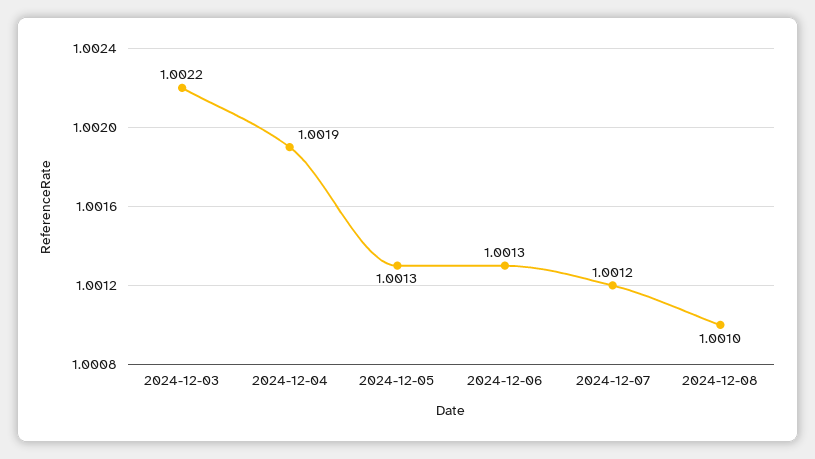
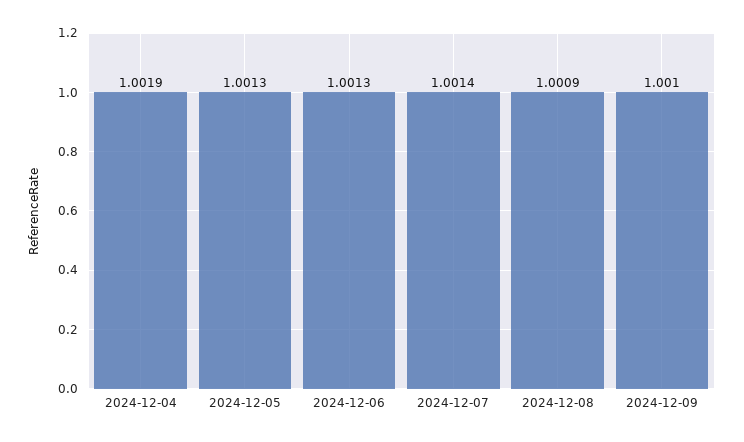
2024-12-03: 1.0022 -> none
2024-12-07: 1.0012 -> 1.0014
2024-12-08: 1.001 -> 1.0009
2024-12-09: none -> 1.001

